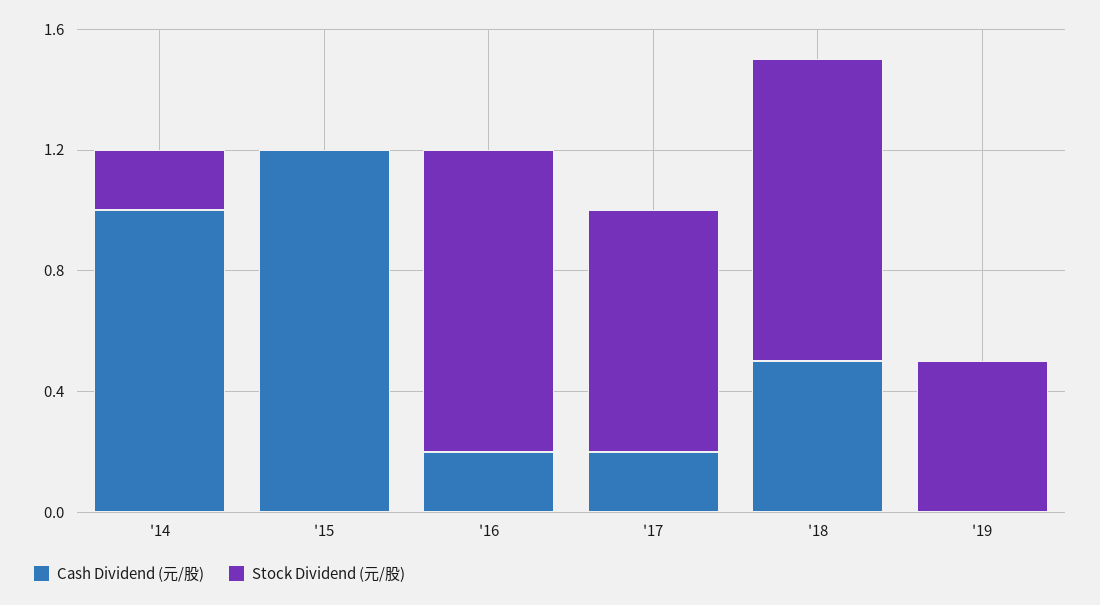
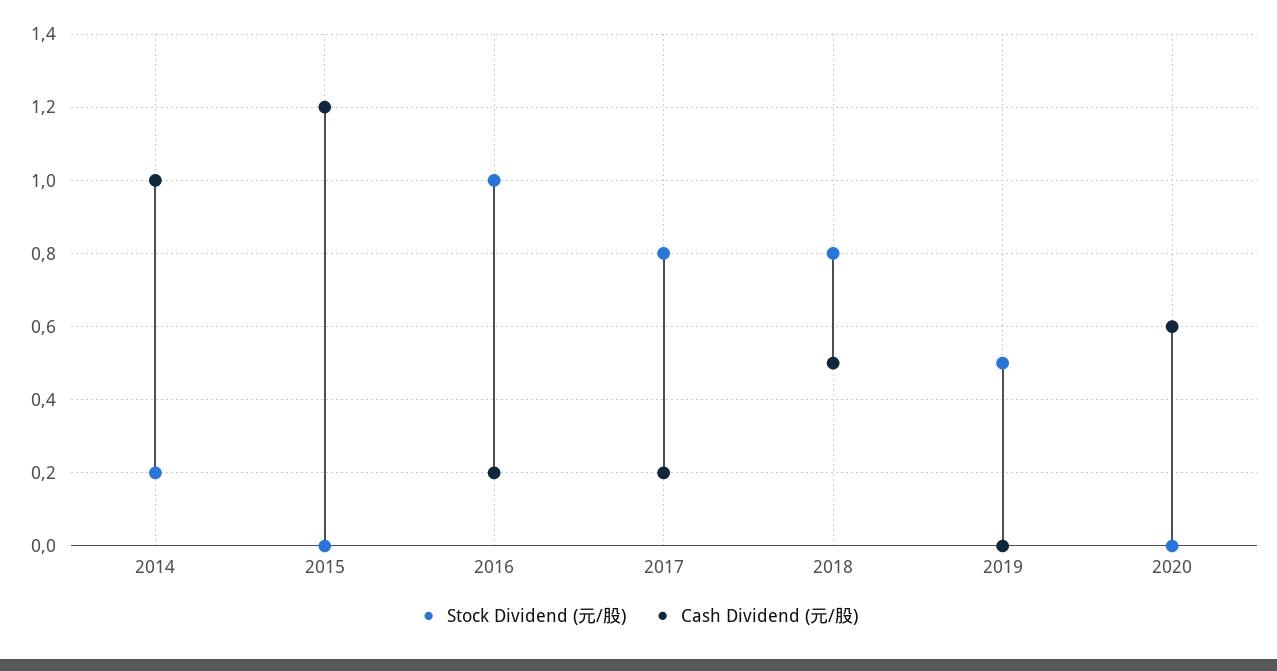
Stock Dividend (元/股), '18: 1 -> 0.8
Stock Dividend (元/股), 2020: none -> 0
Cash Dividend (元/股), 2020: none -> 0.6

